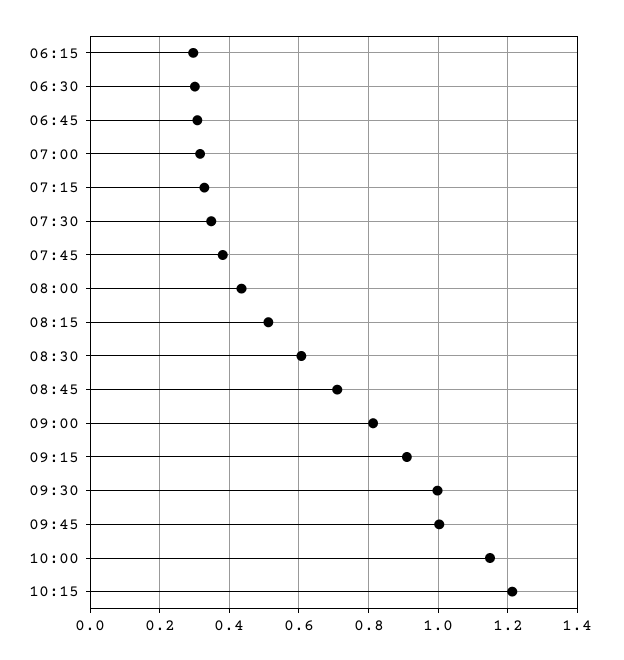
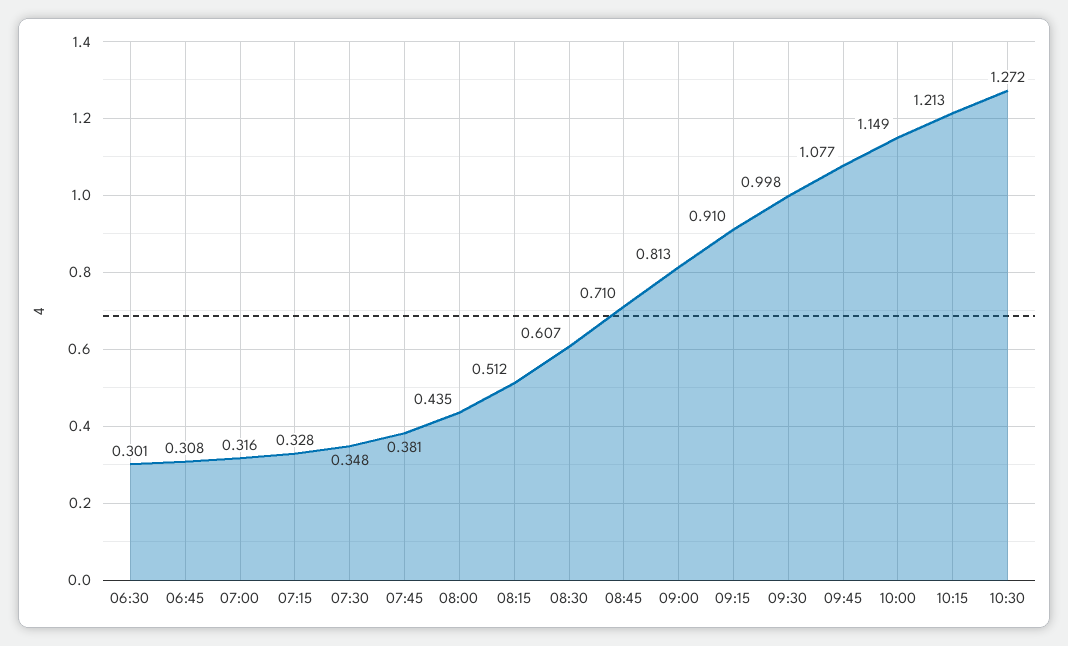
06:15: 0.3 -> none
09:45: 1 -> 1.077
10:30: none -> 1.272

